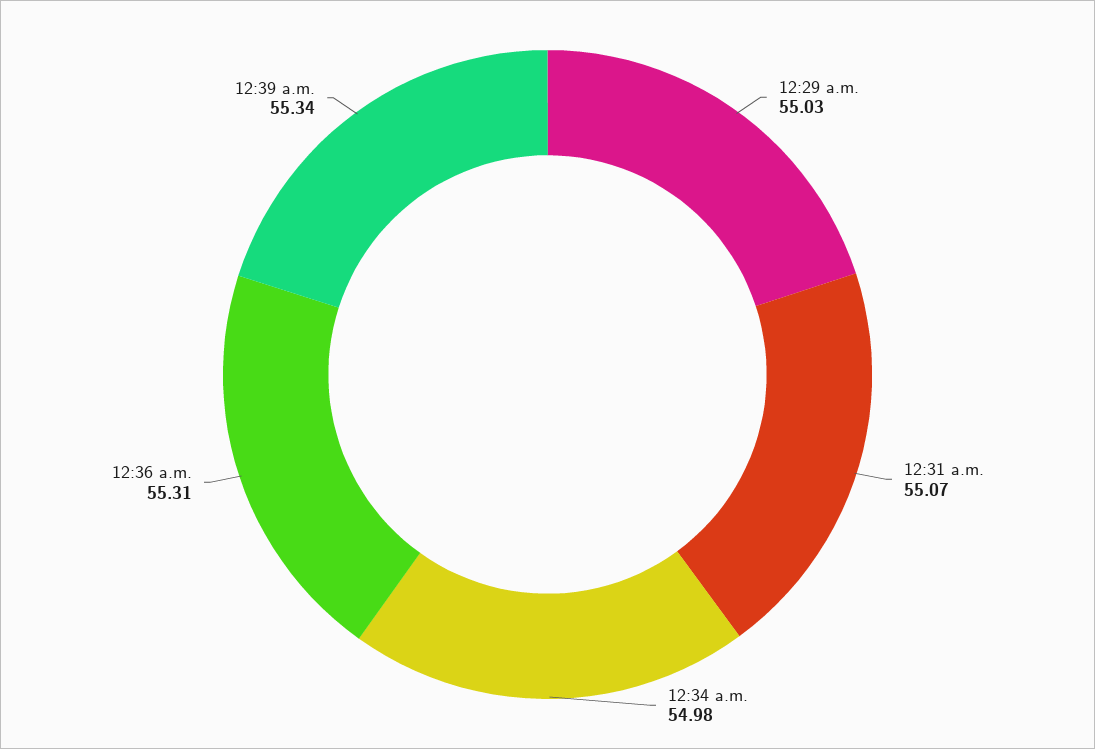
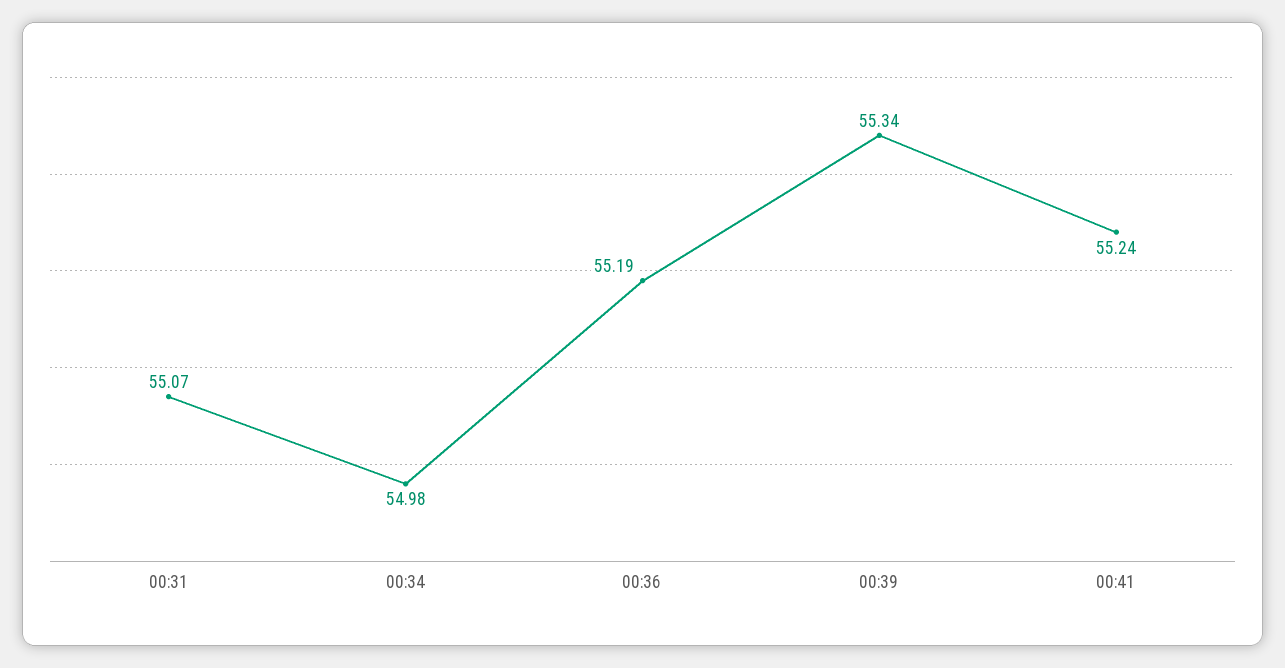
12:29 a.m.: 55.03 -> none
12:36 a.m.: 55.31 -> 55.19
00:41: none -> 55.24

